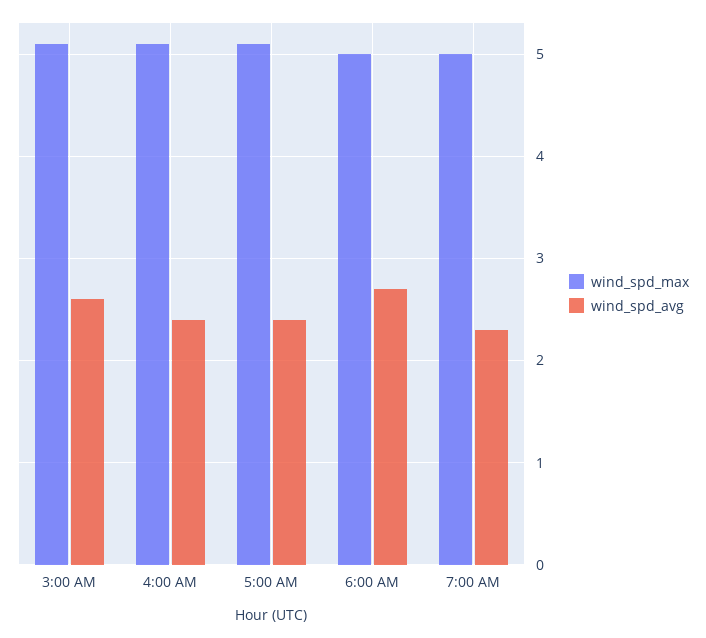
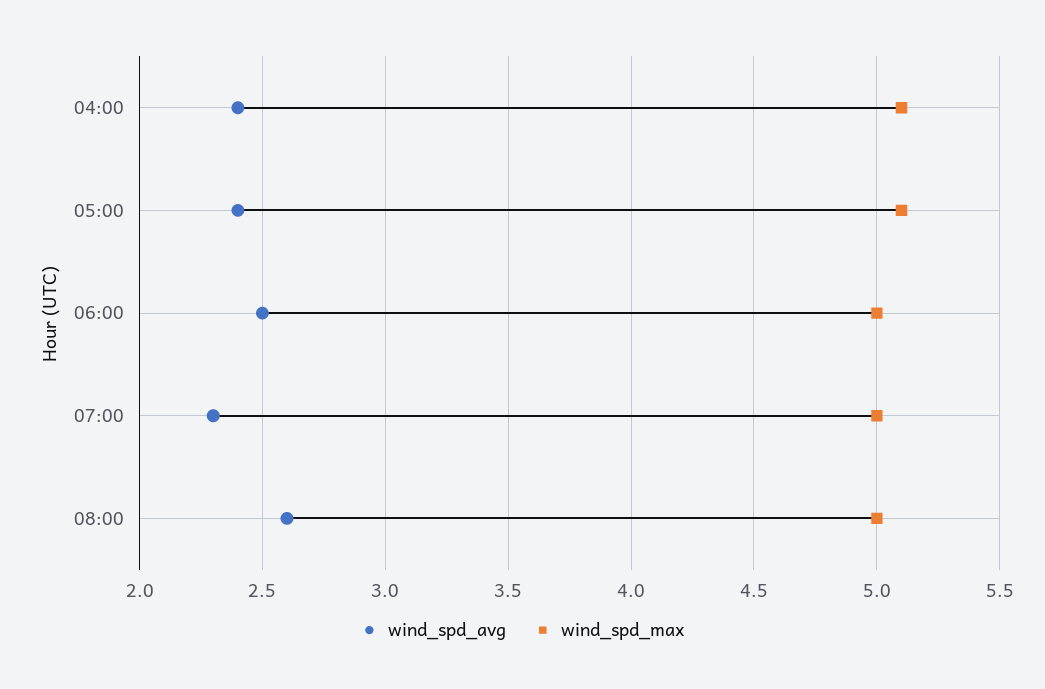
wind_spd_max, 3:00 AM: 5.1 -> none
wind_spd_avg, 3:00 AM: 2.6 -> none
wind_spd_avg, 6:00 AM: 2.7 -> 2.5
wind_spd_avg, 08:00: none -> 2.6
wind_spd_max, 08:00: none -> 5

